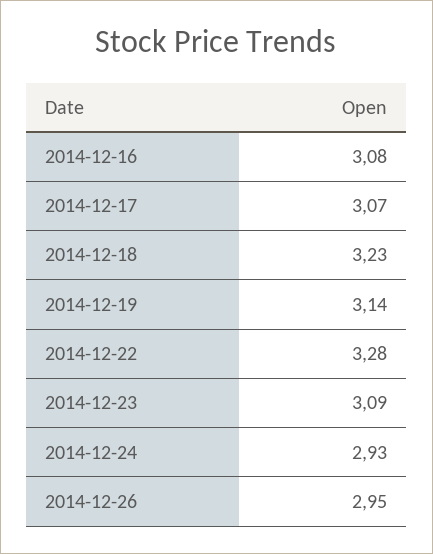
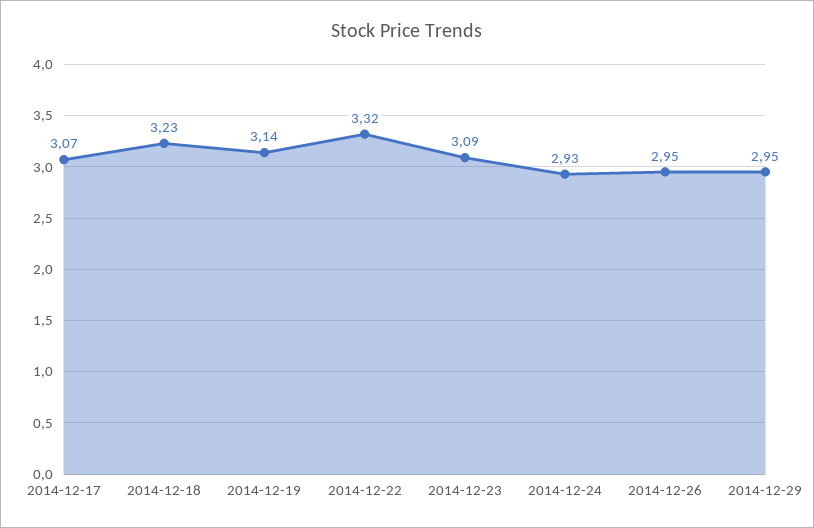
2014-12-16: 3.08 -> none
2014-12-22: 3.28 -> 3.32
2014-12-29: none -> 2.95

